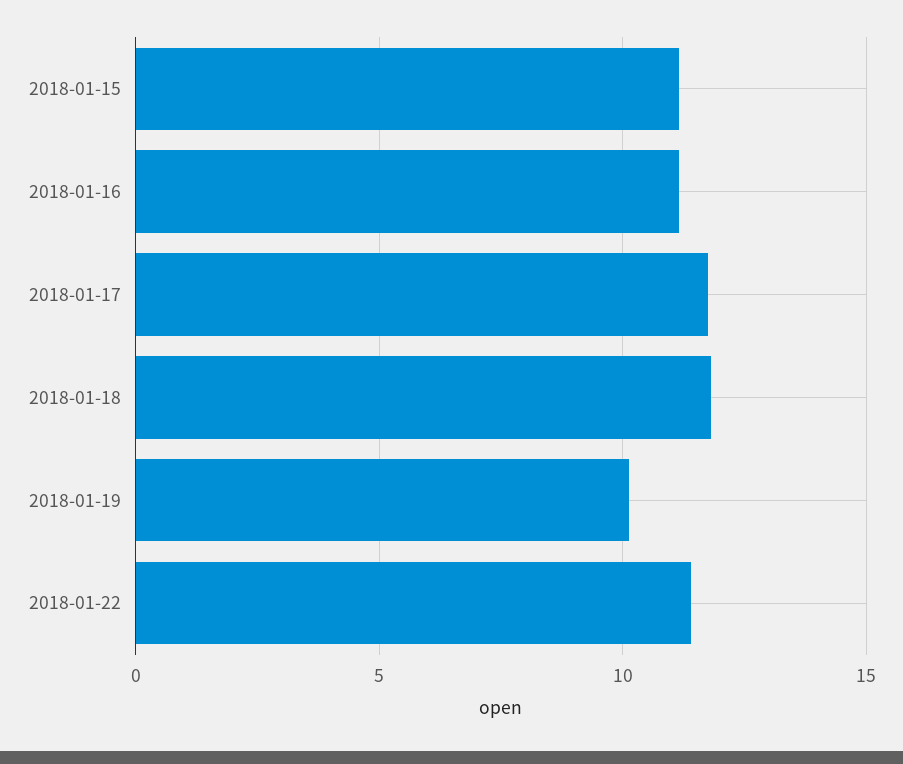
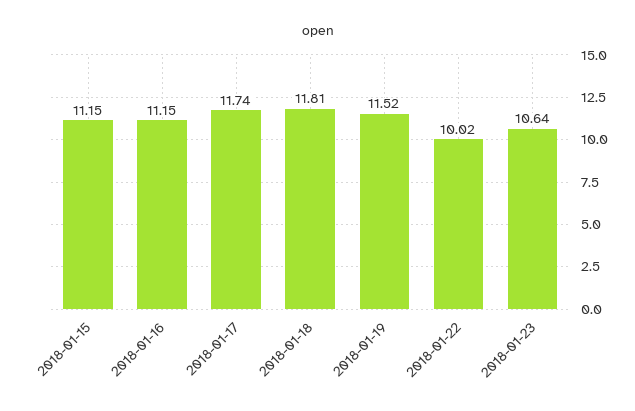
2018-01-19: 10 -> 11.52
2018-01-22: 11.5 -> 10.02
2018-01-23: none -> 10.64

